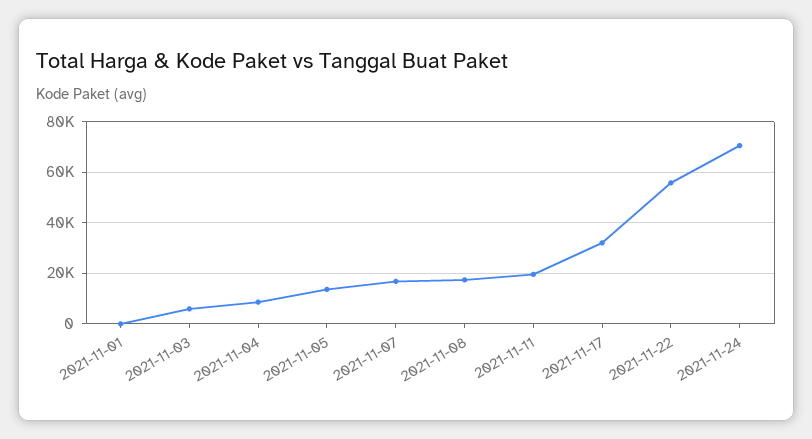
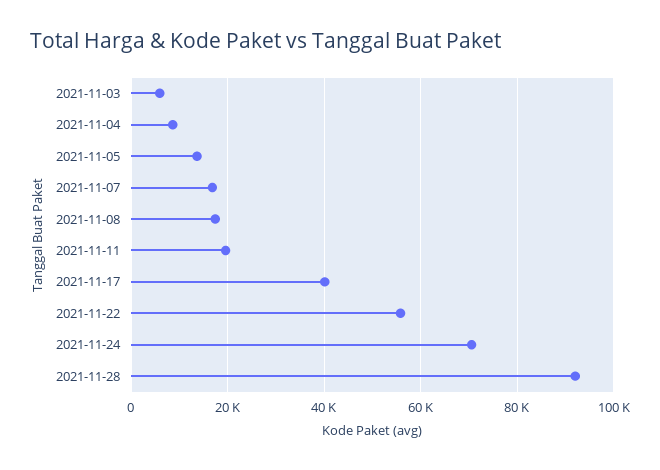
2021-11-01: 0 -> none
2021-11-17: 32500 -> 40000
2021-11-28: none -> 92000

